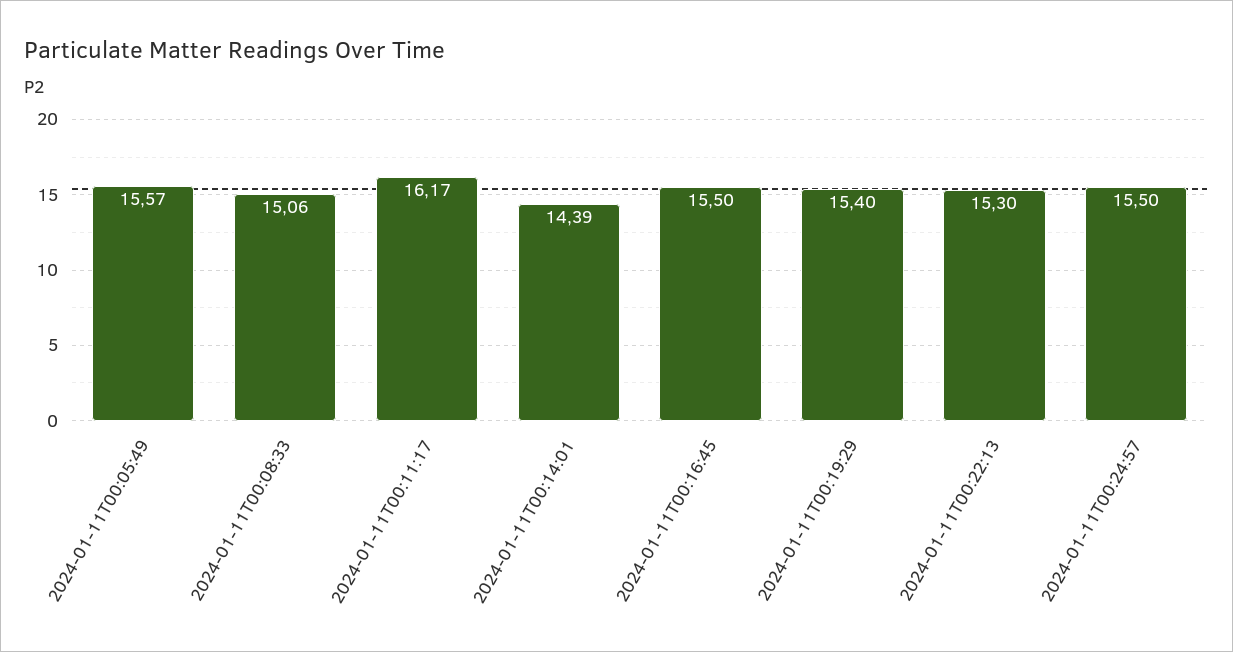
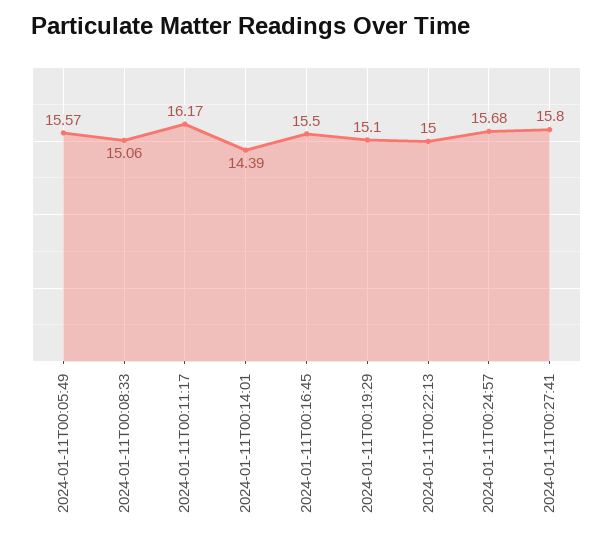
2024-01-11T00:19:29: 15.4 -> 15.1
2024-01-11T00:22:13: 15.3 -> 15
2024-01-11T00:24:57: 15.5 -> 15.68
2024-01-11T00:27:41: none -> 15.8

